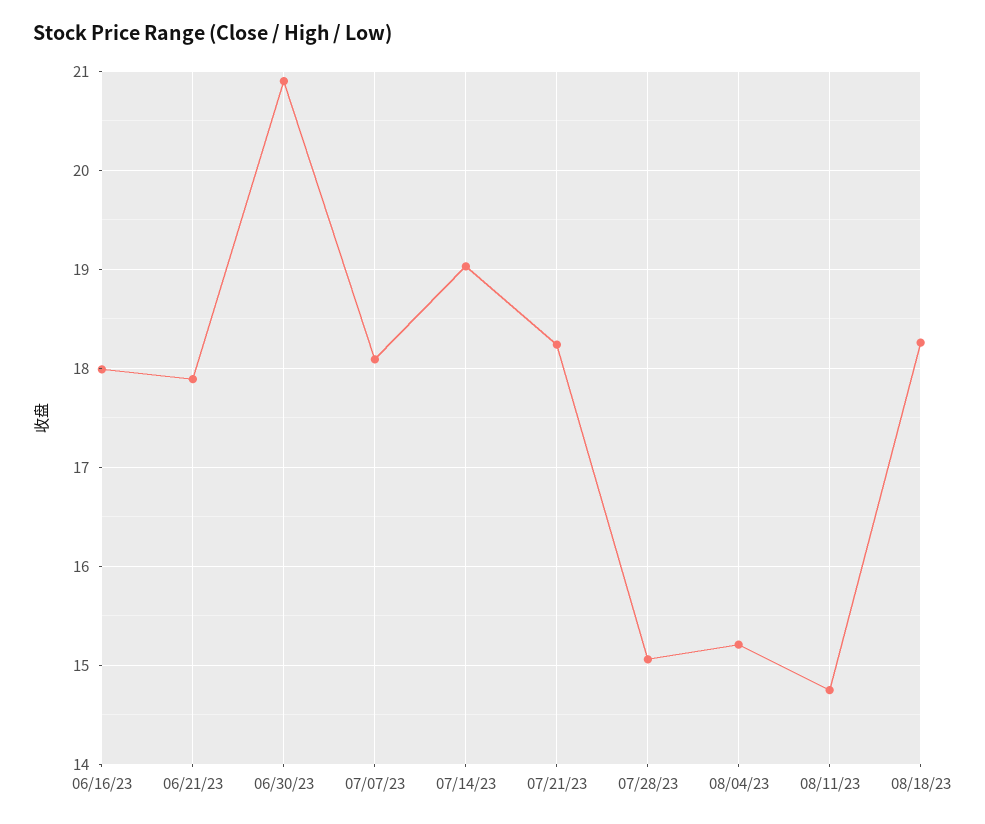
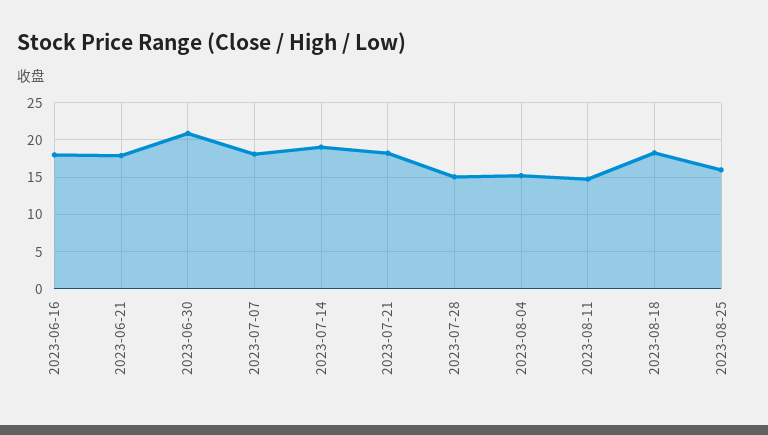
2023-08-25: none -> 16

